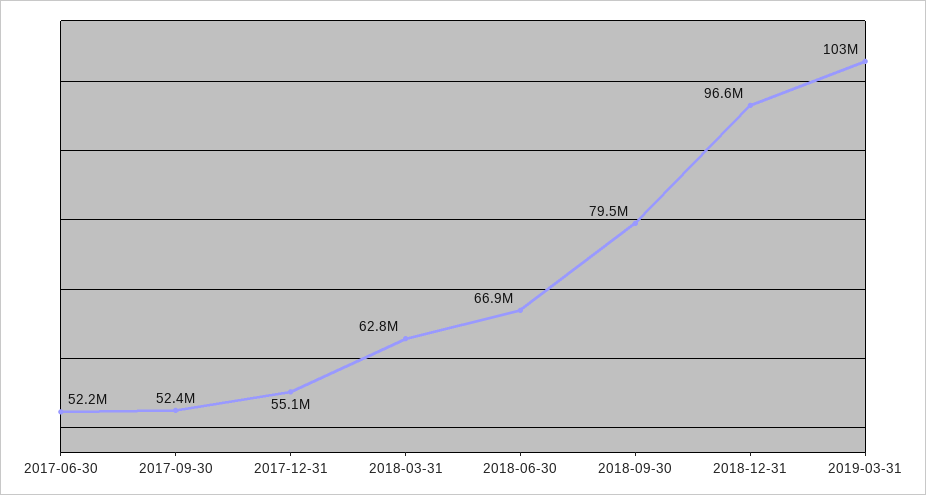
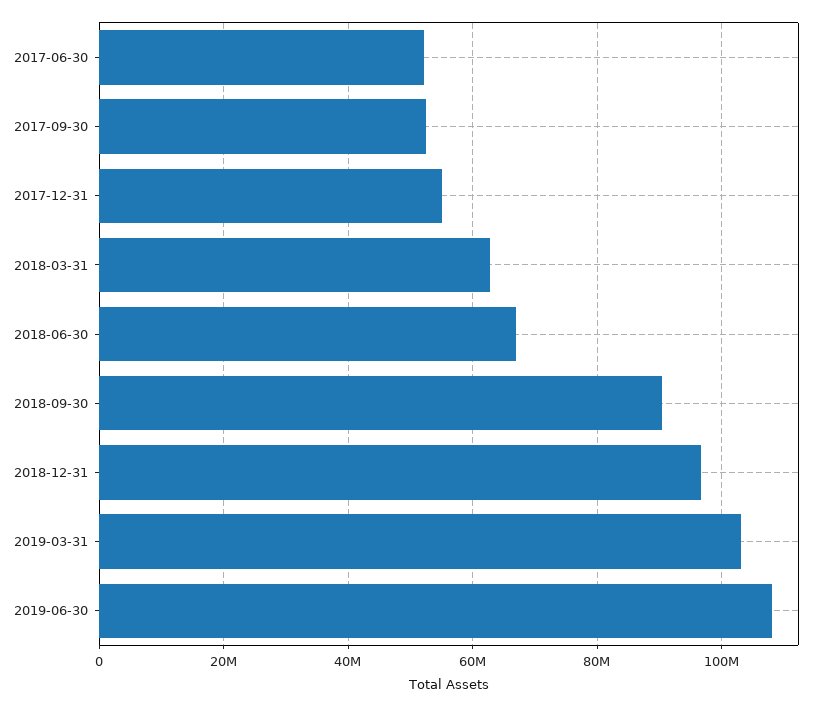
2018-09-30: 79500000 -> 90000000
2019-06-30: none -> 108000000

